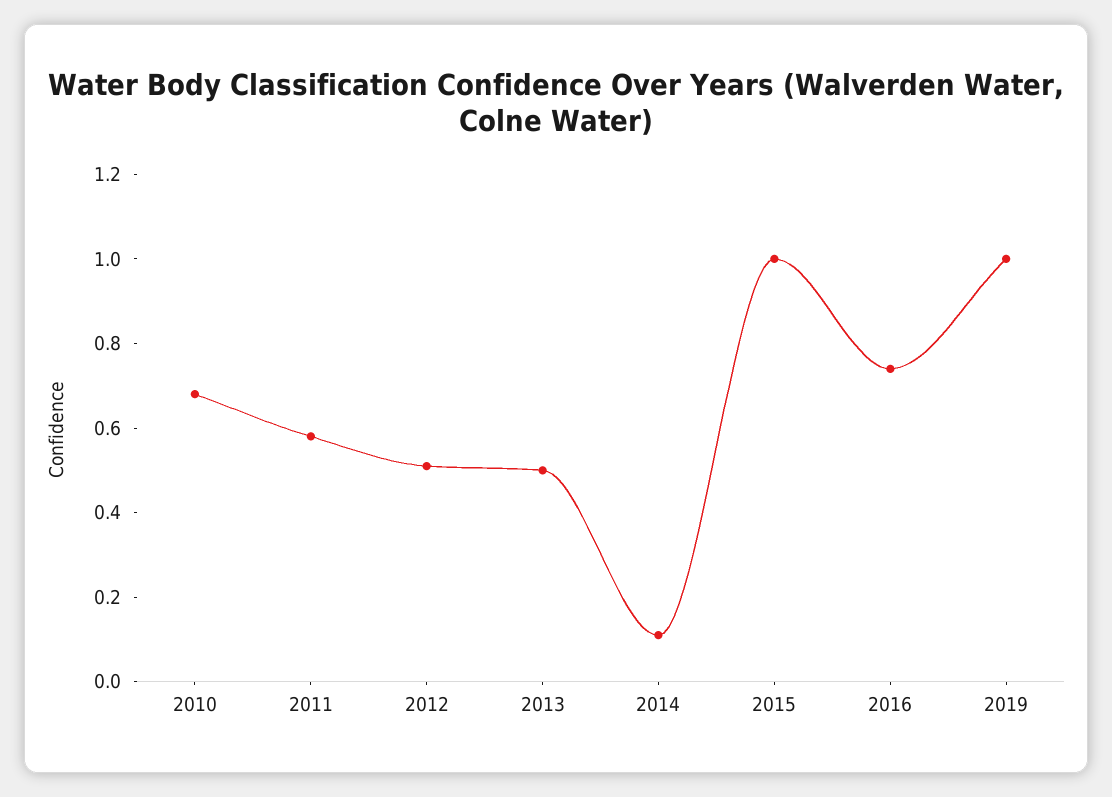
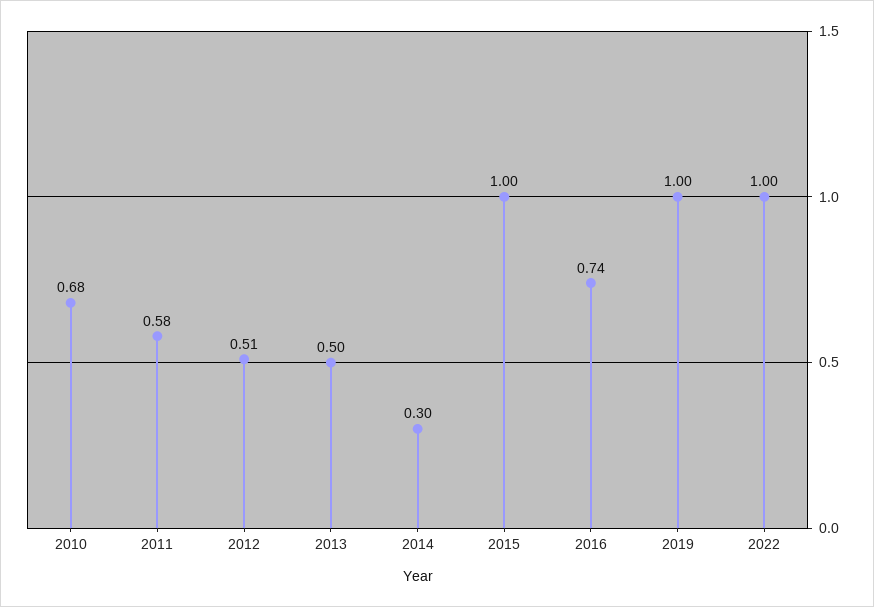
2014: 0.1 -> 0.3
2022: none -> 1

